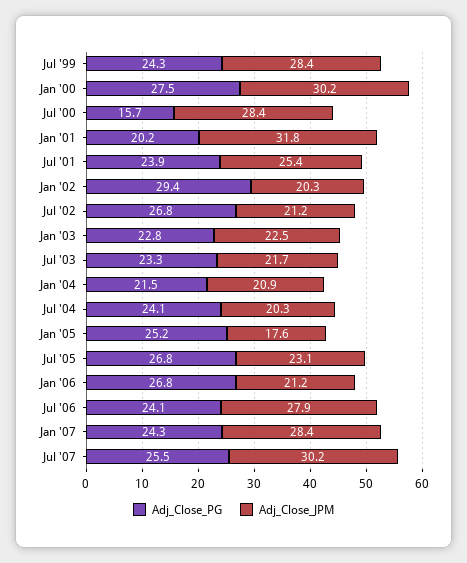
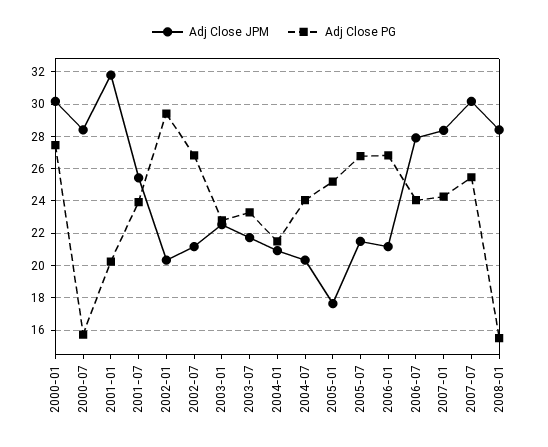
Adj_Close_PG, Jul '99: 24.3 -> none
Adj_Close_JPM, Jul '99: 28.4 -> none
Adj_Close_JPM, Jul '05: 23.1 -> 21.5
Adj_Close_JPM, 2008-01: none -> 28.5
Adj_Close_PG, 2008-01: none -> 15.5

